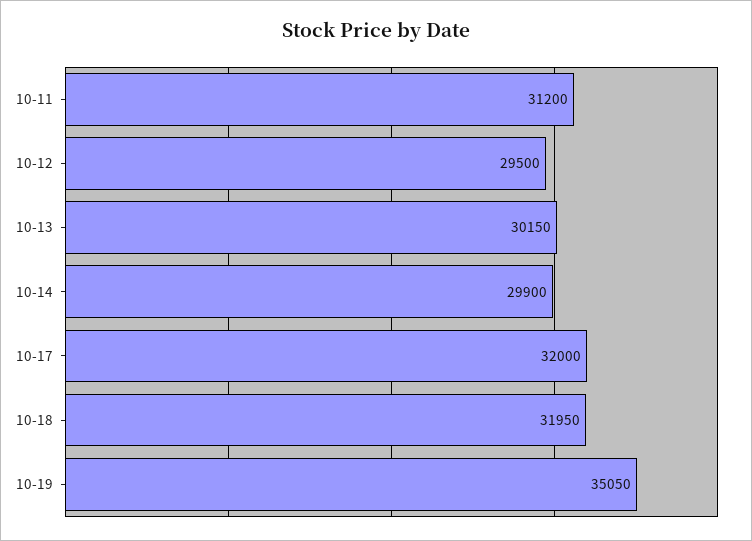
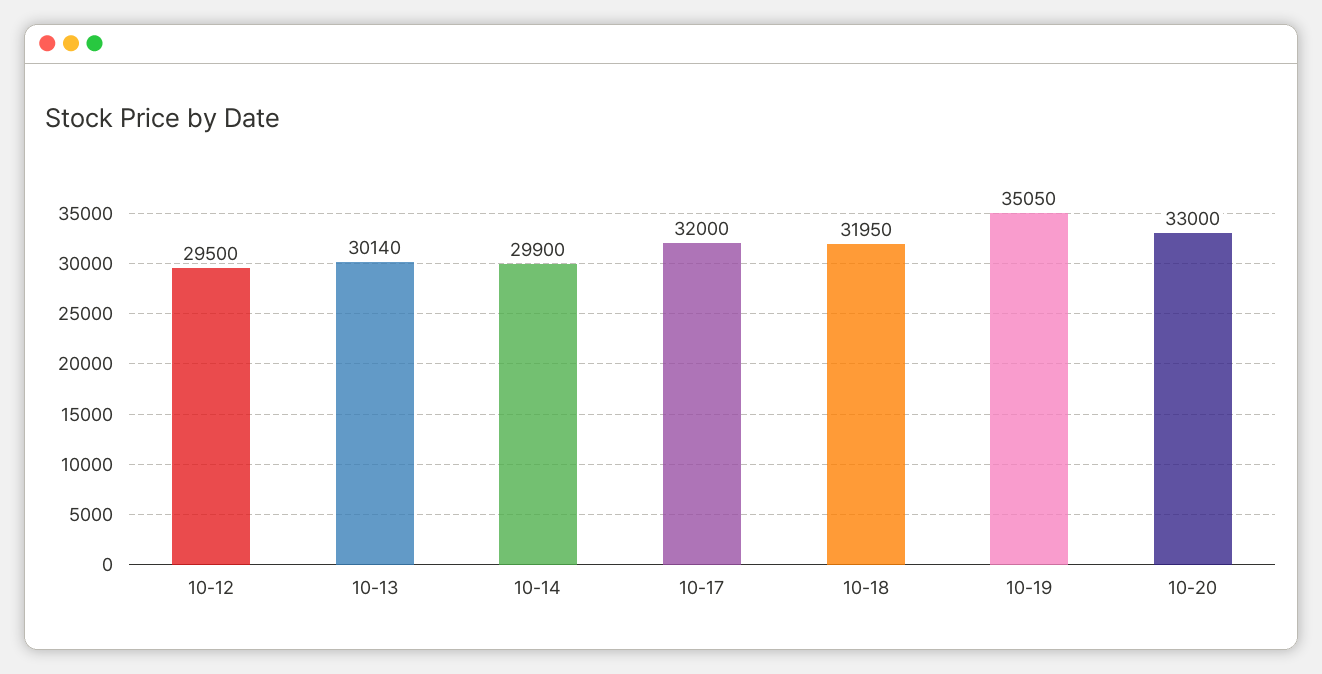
10-11: 31200 -> none
10-13: 30150 -> 30140
10-20: none -> 33000

